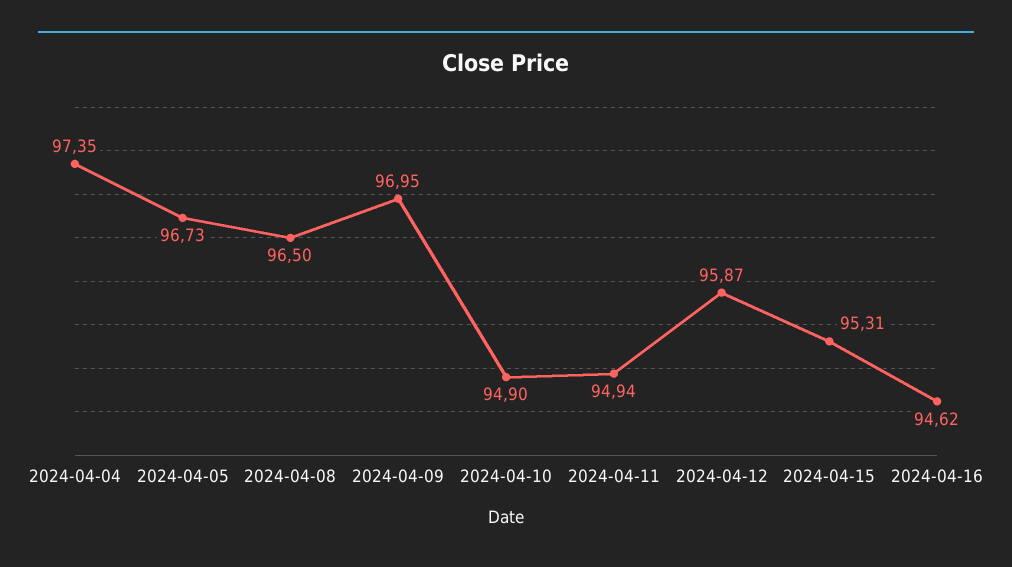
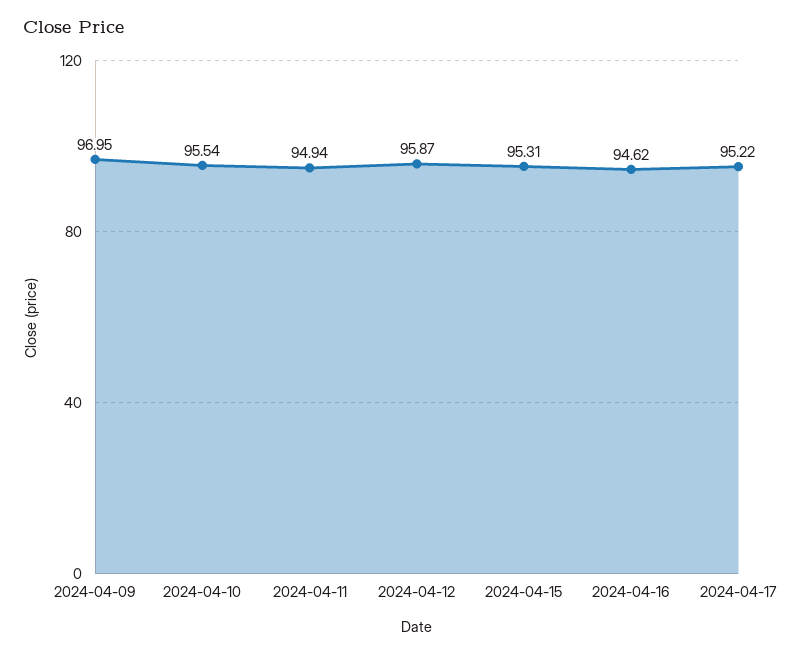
2024-04-04: 97.35 -> none
2024-04-05: 96.73 -> none
2024-04-08: 96.5 -> none
2024-04-10: 94.9 -> 95.54
2024-04-17: none -> 95.22

